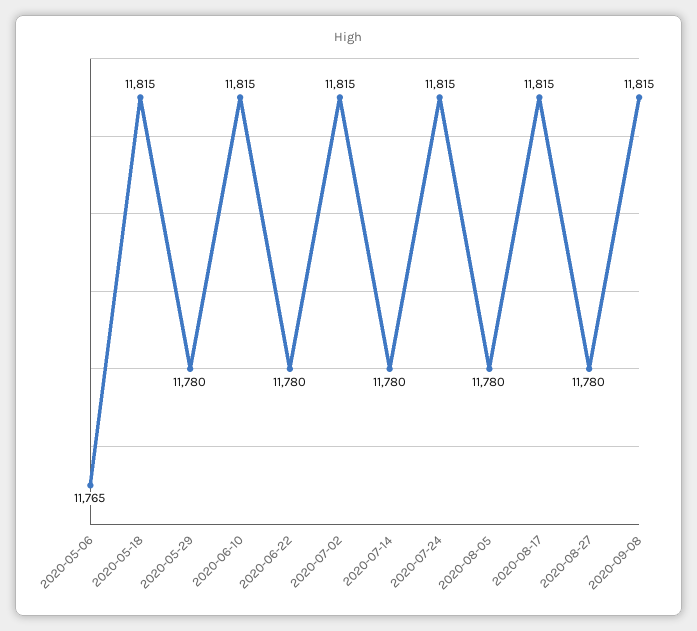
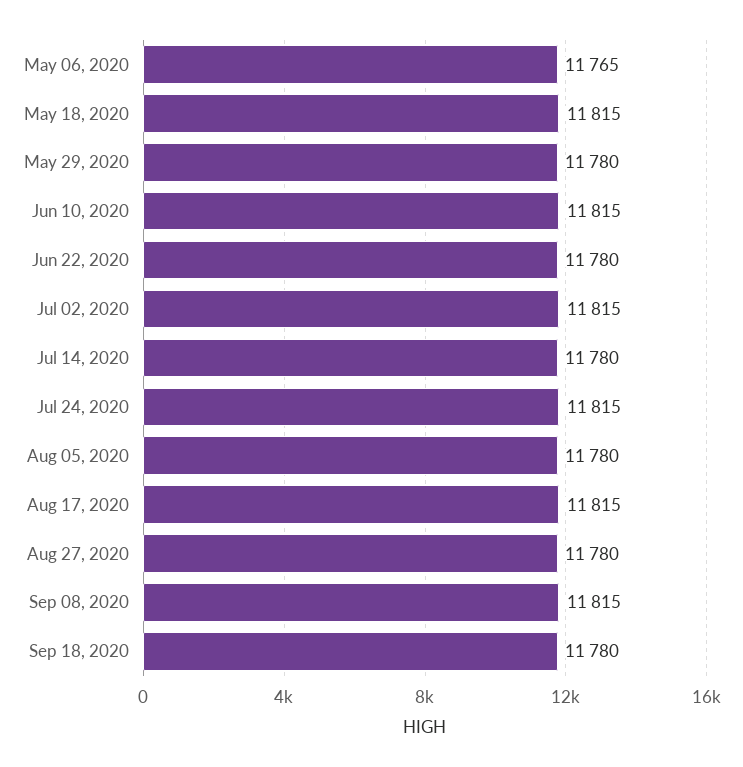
Sep 18, 2020: none -> 11780

